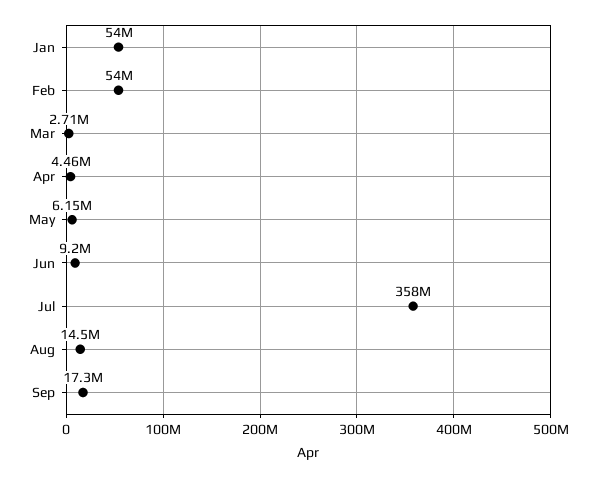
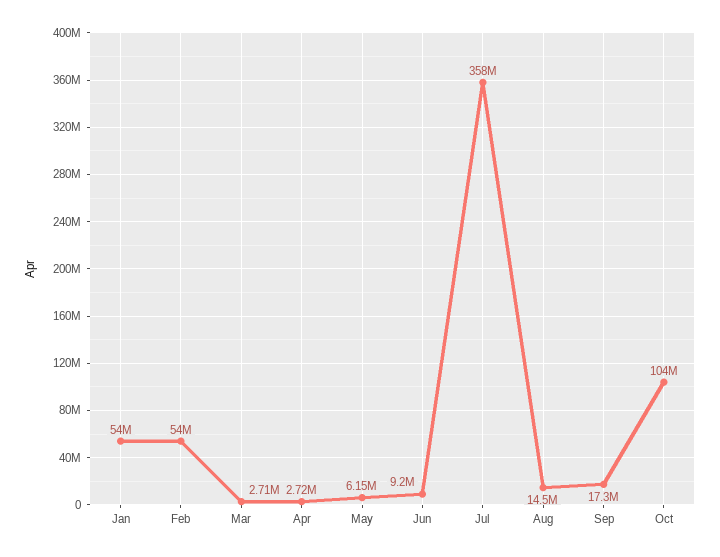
Apr: 4460000 -> 2720000
Oct: none -> 104000000

